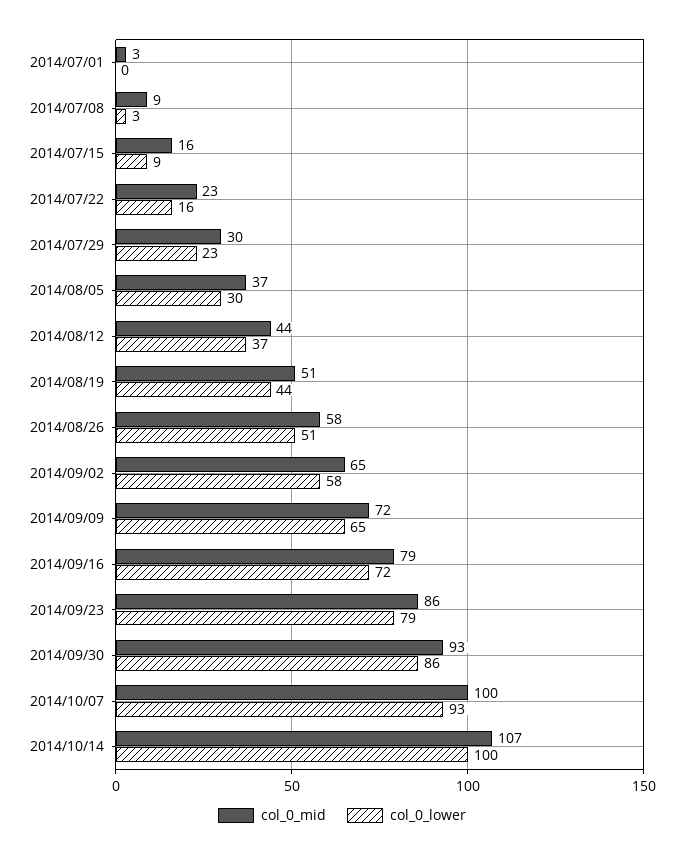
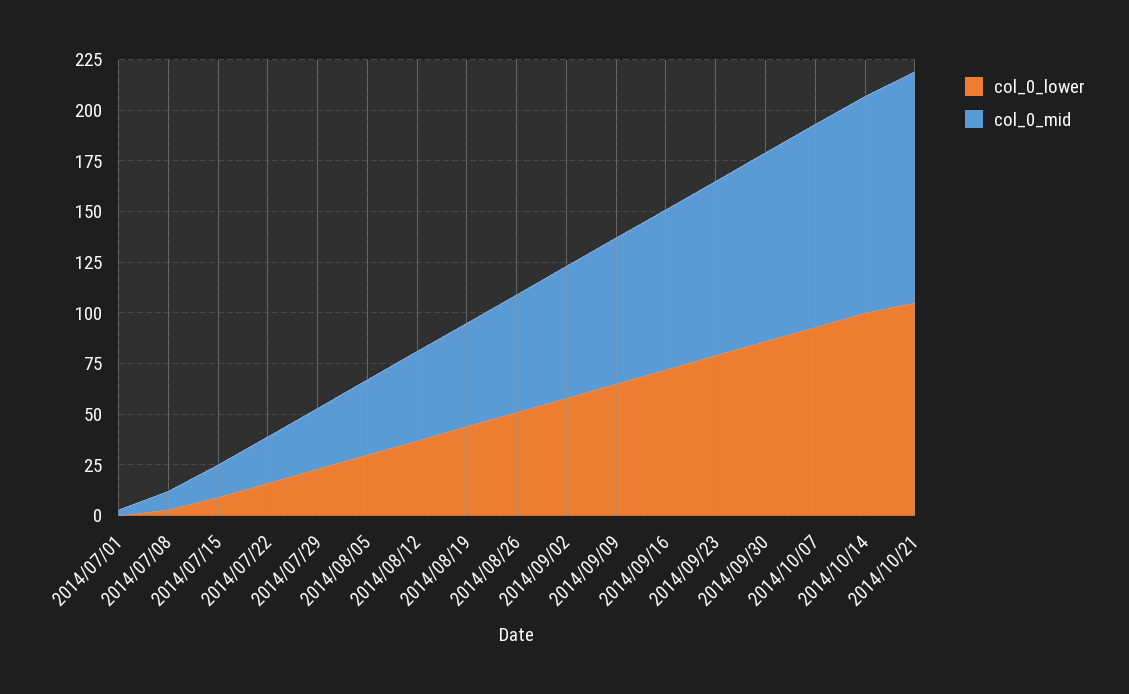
col_0_lower, 2014/10/21: none -> 105
col_0_mid, 2014/10/21: none -> 115

